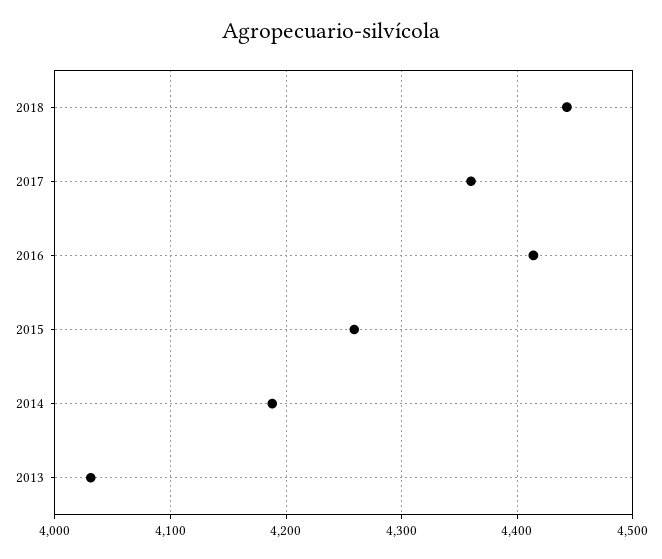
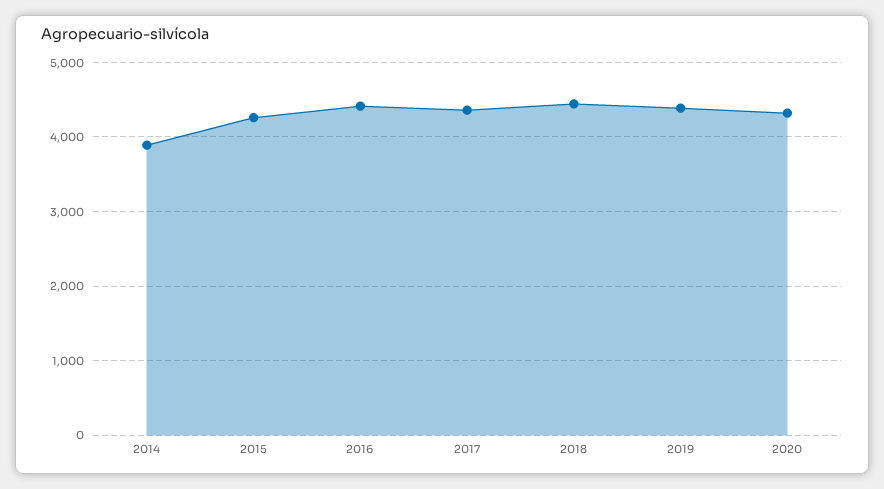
2014: 4190 -> 3900
2013: 4030 -> none
2019: none -> 4400
2020: none -> 4300

